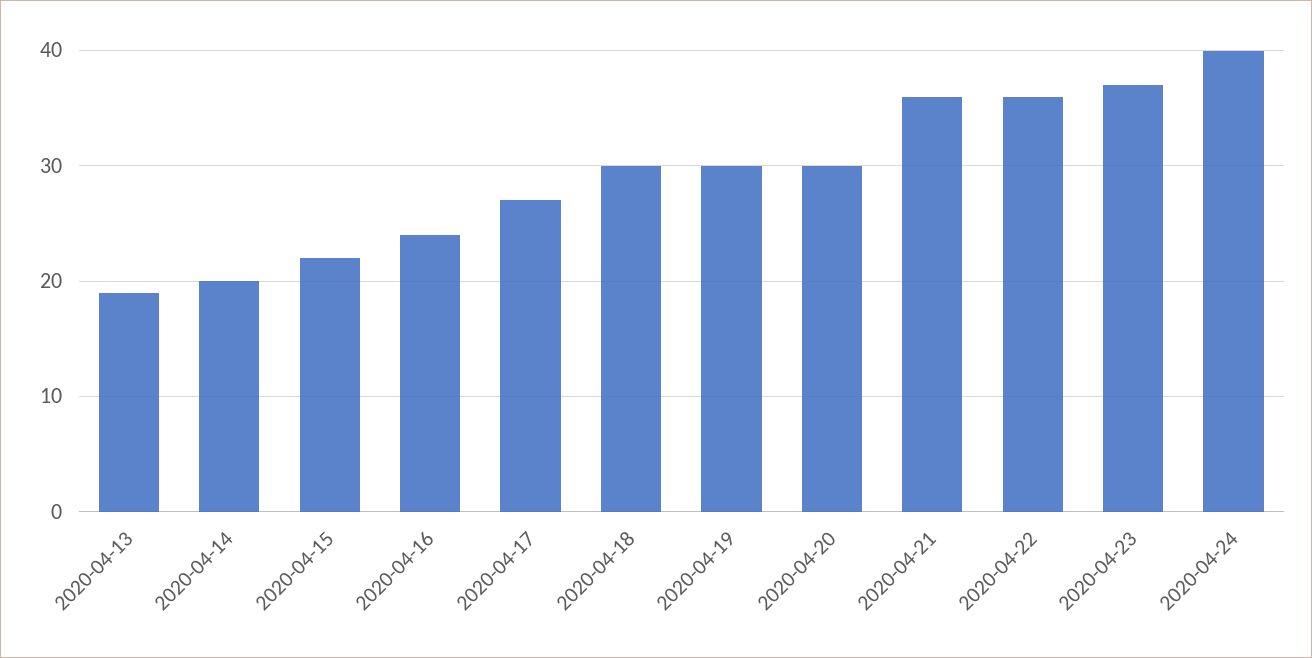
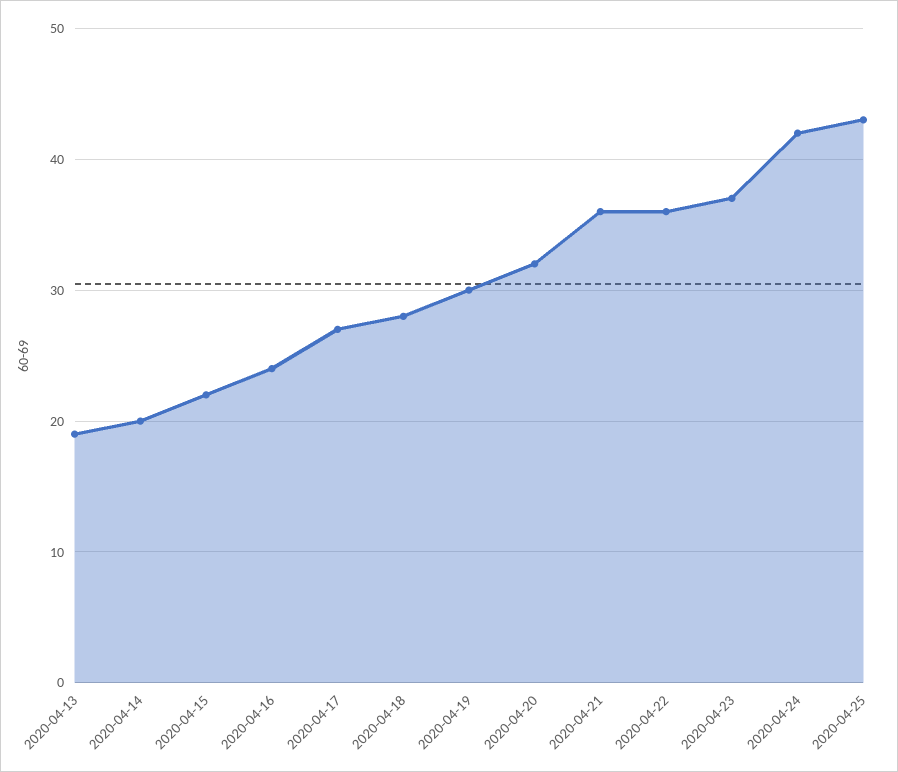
2020-04-18: 30 -> 28
2020-04-20: 30 -> 32
2020-04-24: 40 -> 42
2020-04-25: none -> 43

